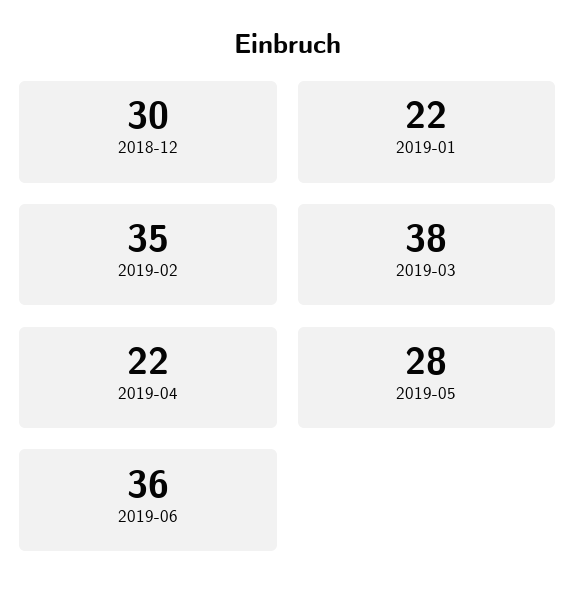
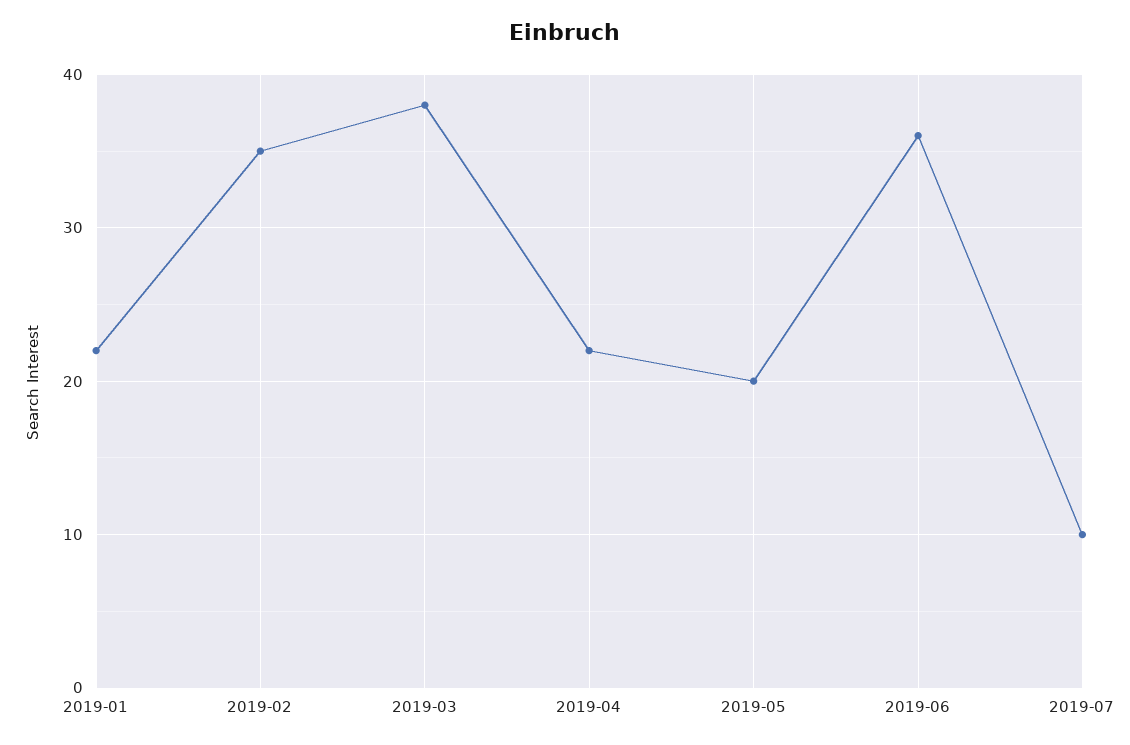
2018-12: 30 -> none
2019-05: 28 -> 20
2019-07: none -> 10

